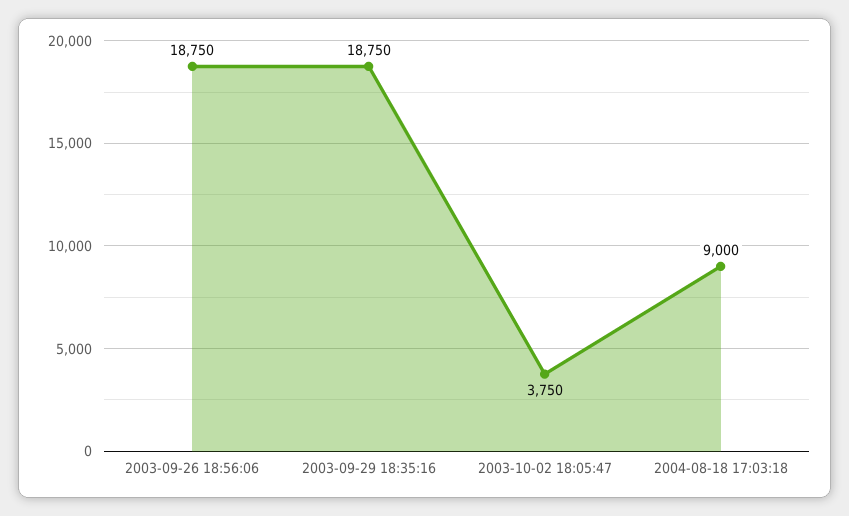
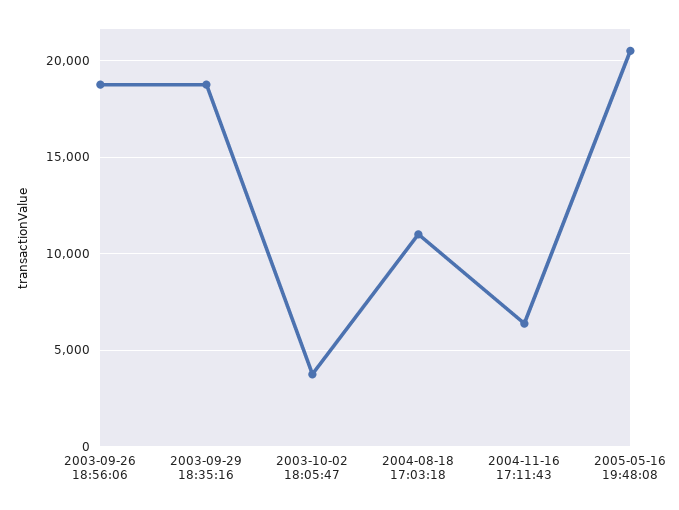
2004-08-18 17:03:18: 9000 -> 11000
2004-11-16 17:11:43: none -> 6500
2005-05-16 19:48:08: none -> 20500

